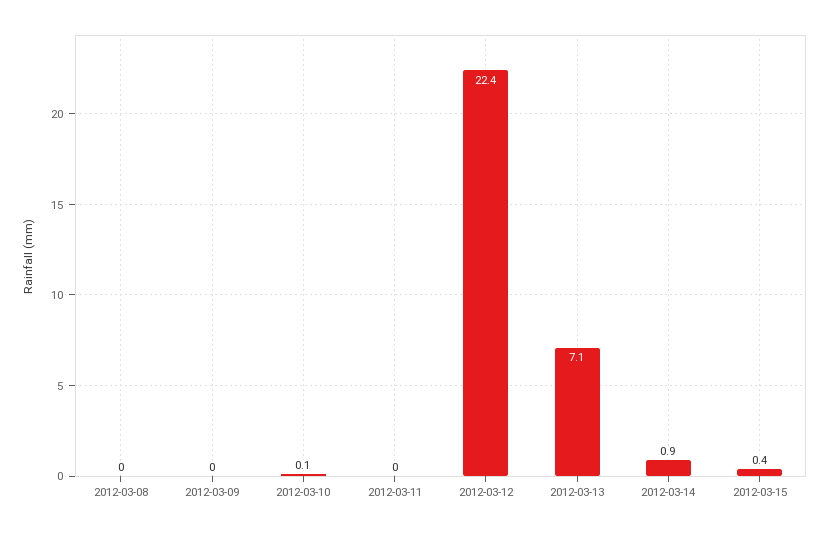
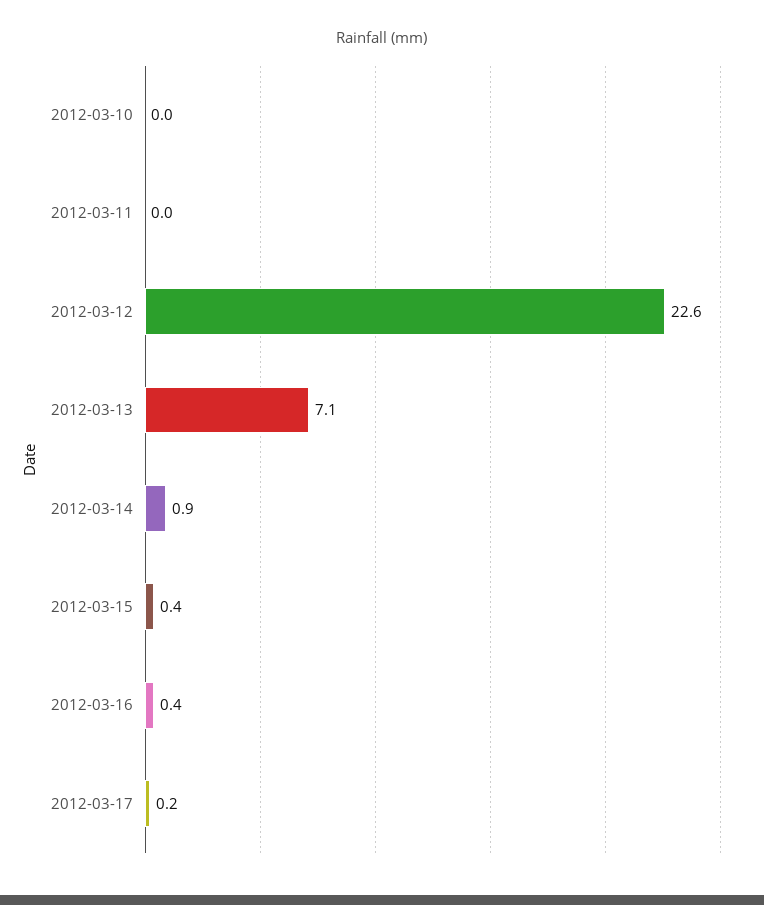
2012-03-08: 0 -> none
2012-03-09: 0 -> none
2012-03-10: 0.1 -> 0
2012-03-12: 22.4 -> 22.6
2012-03-16: none -> 0.4
2012-03-17: none -> 0.2

